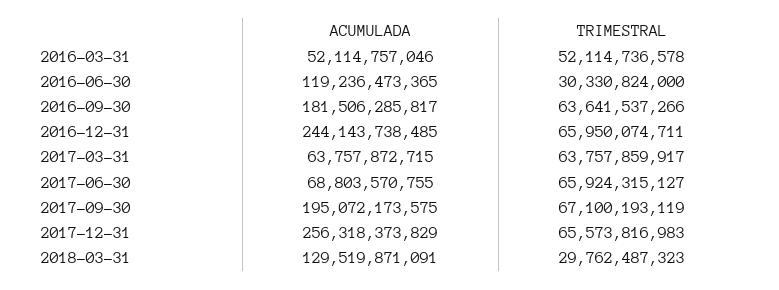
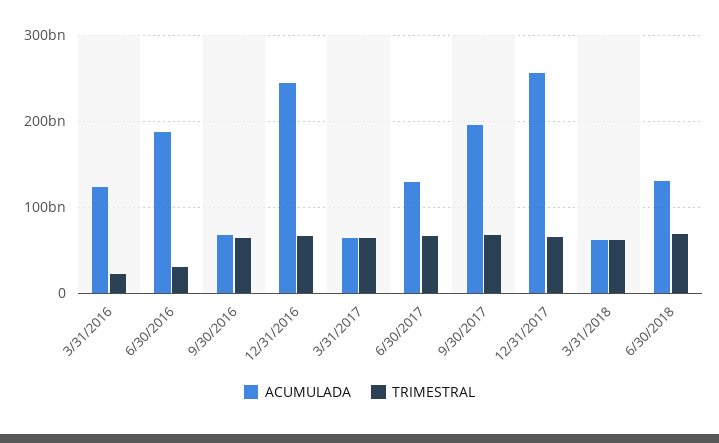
ACUMULADA, 2016-03-31: 52114757046 -> 120000000000
TRIMESTRAL, 2016-03-31: 52114736578 -> 20000000000
ACUMULADA, 2016-06-30: 119236473365 -> 190000000000
ACUMULADA, 2016-09-30: 181506285817 -> 70000000000
ACUMULADA, 2017-06-30: 68803570755 -> 130000000000
ACUMULADA, 2018-03-31: 129519871091 -> 60000000000
TRIMESTRAL, 2018-03-31: 29762487323 -> 60000000000
ACUMULADA, 6/30/2018: none -> 130000000000
TRIMESTRAL, 6/30/2018: none -> 70000000000

